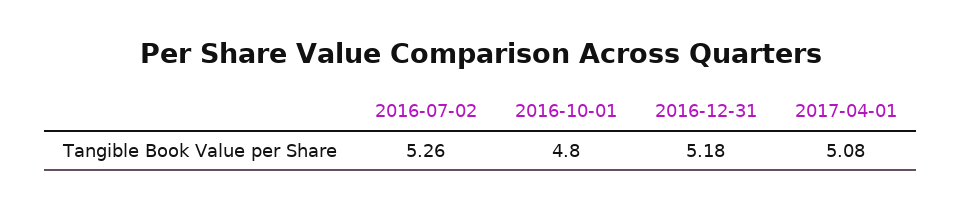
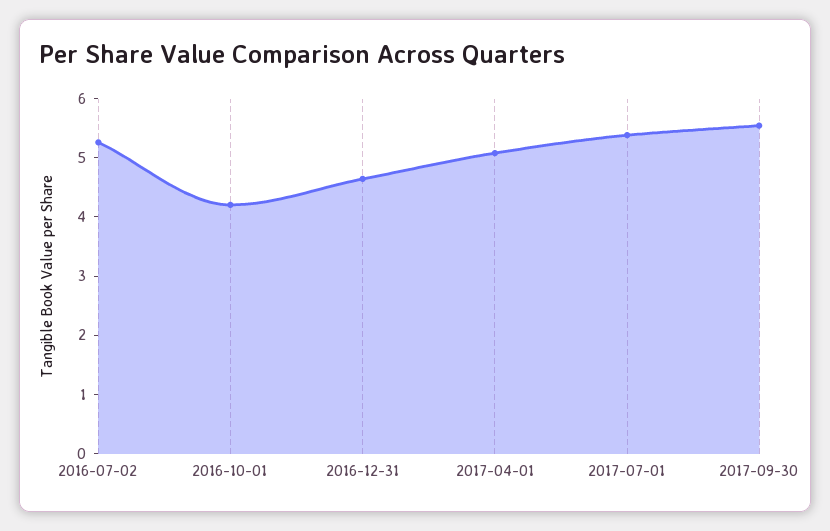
2016-10-01: 4.8 -> 4.2
2016-12-31: 5.18 -> 4.6
2017-07-01: none -> 5.4
2017-09-30: none -> 5.6

